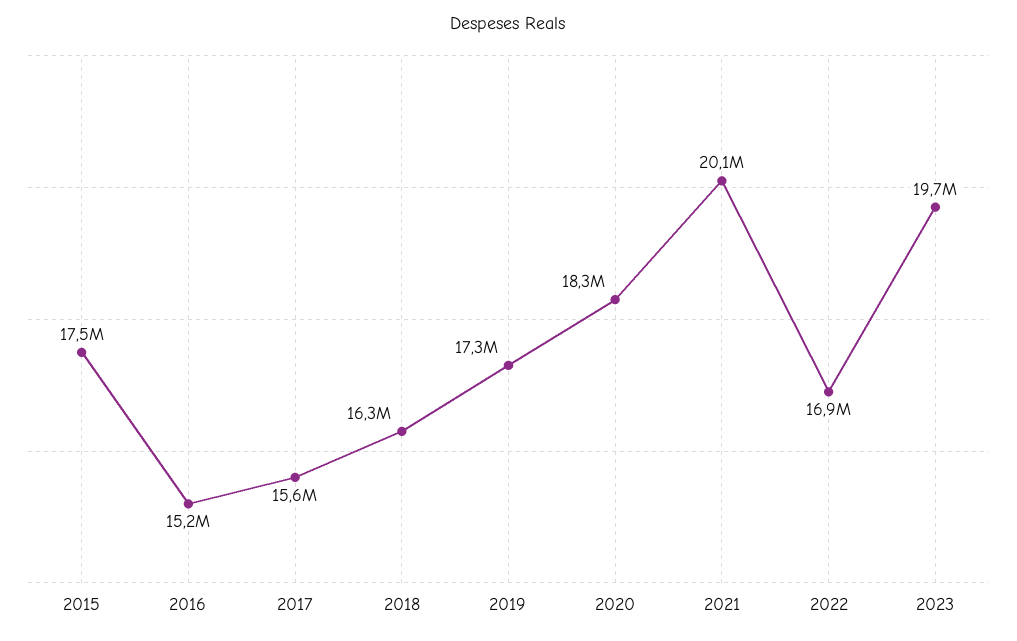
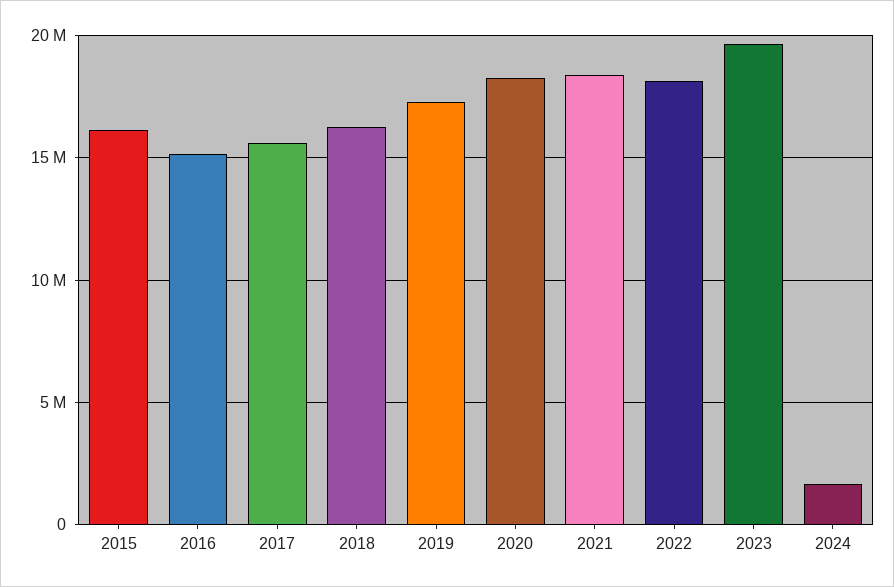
2015: 17500000 -> 16000000
2021: 20100000 -> 18500000
2022: 16900000 -> 18000000
2024: none -> 1500000

